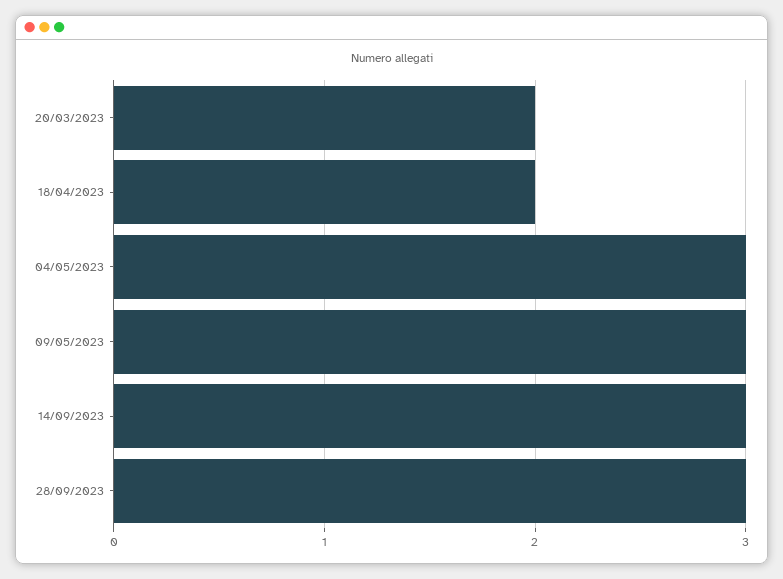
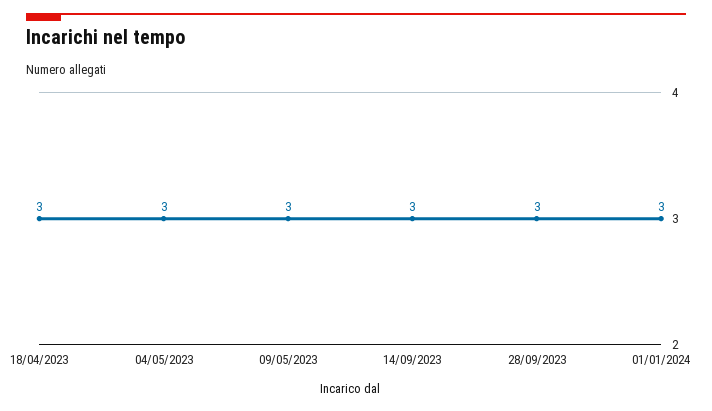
20/03/2023: 2 -> none
18/04/2023: 2 -> 3
01/01/2024: none -> 3

